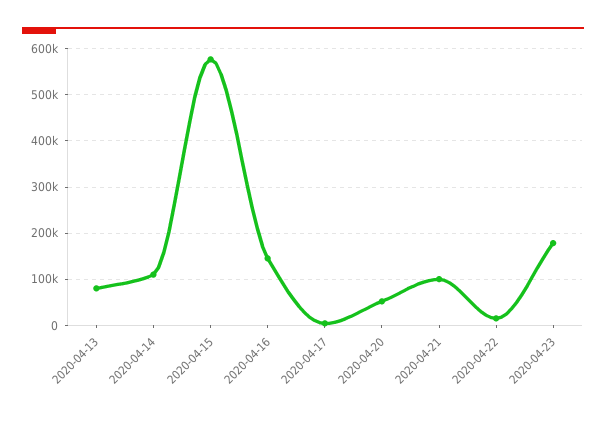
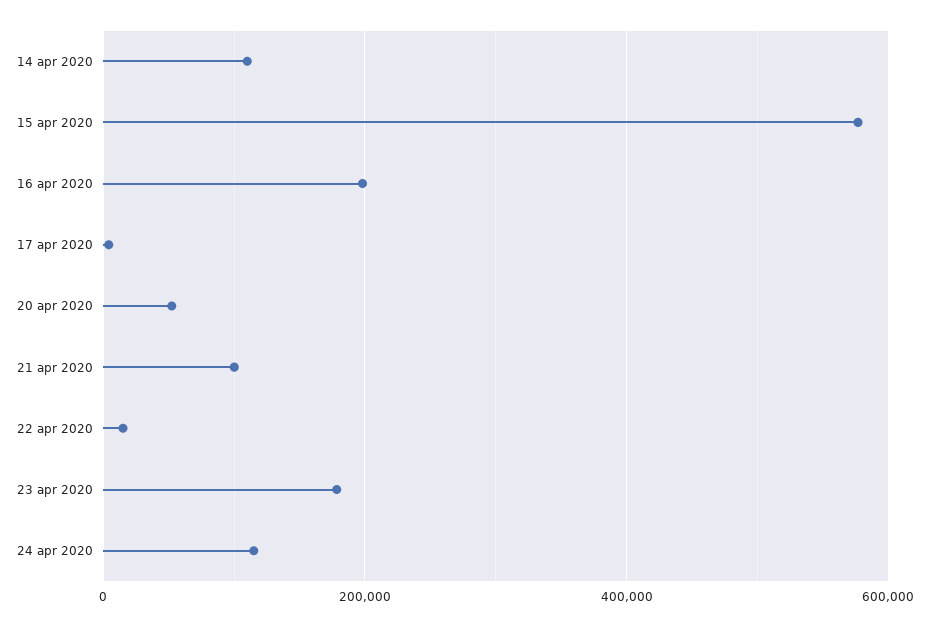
2020-04-13: 80000 -> none
2020-04-16: 140000 -> 200000
24 apr 2020: none -> 120000

